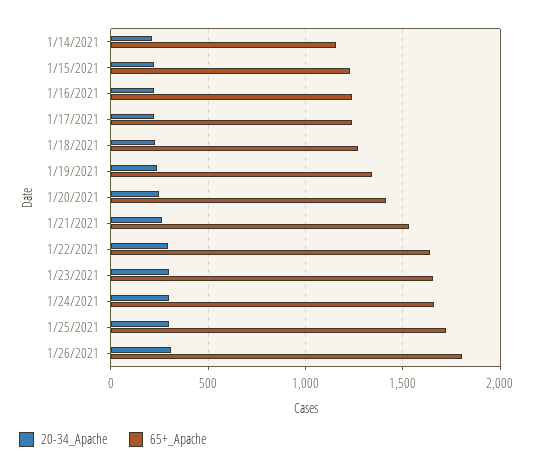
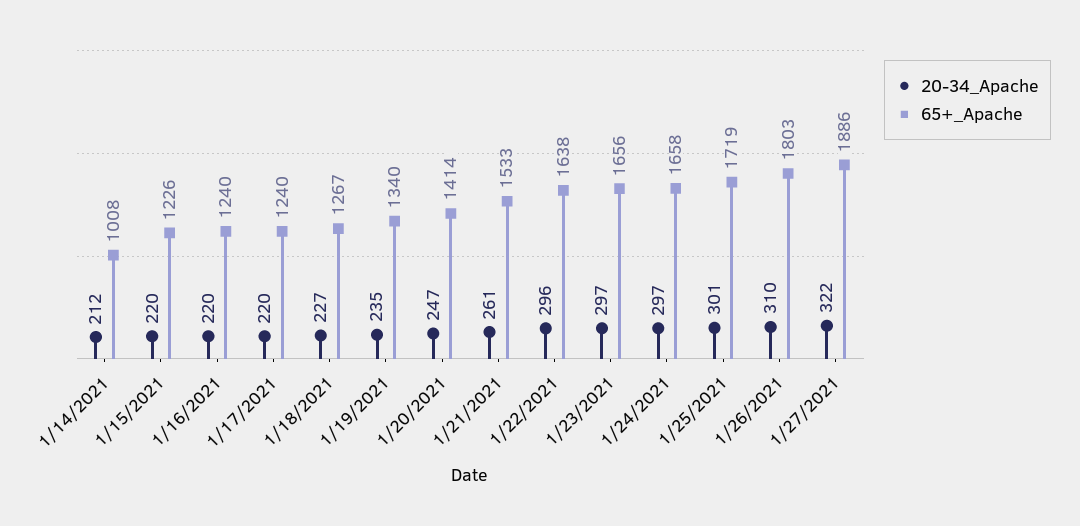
65+_Apache, 1/14/2021: 1150 -> 1008
20-34_Apache, 1/27/2021: none -> 322
65+_Apache, 1/27/2021: none -> 1886

